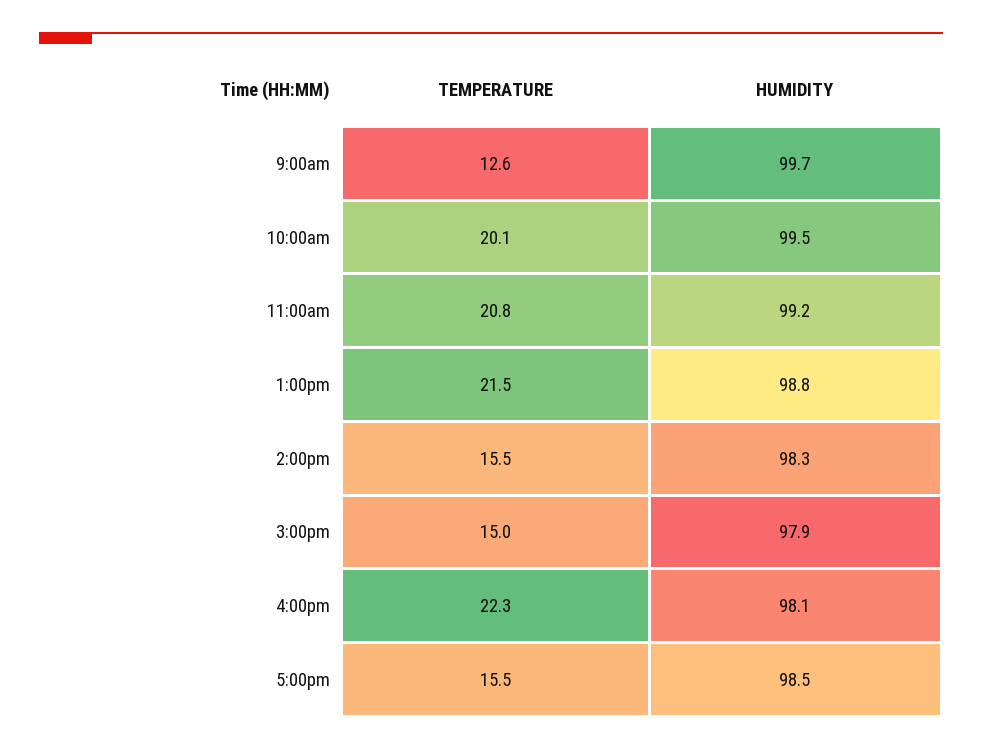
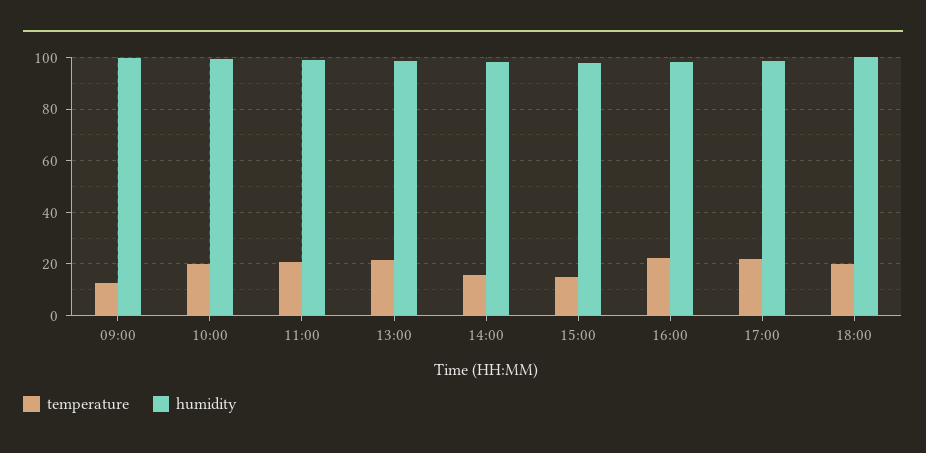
TEMPERATURE, 5:00pm: 15.5 -> 22.5
TEMPERATURE, 18:00: none -> 20
HUMIDITY, 18:00: none -> 100

